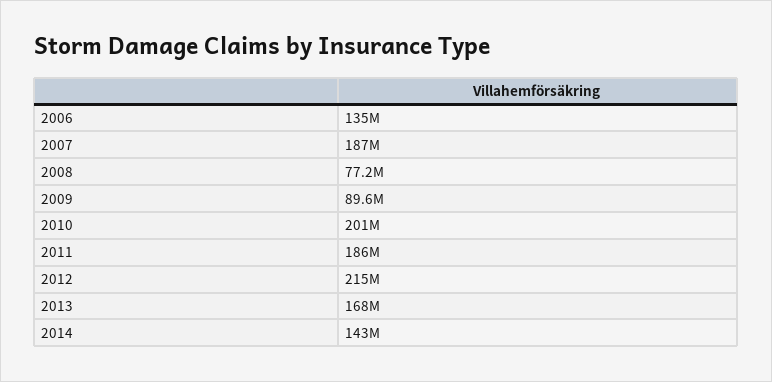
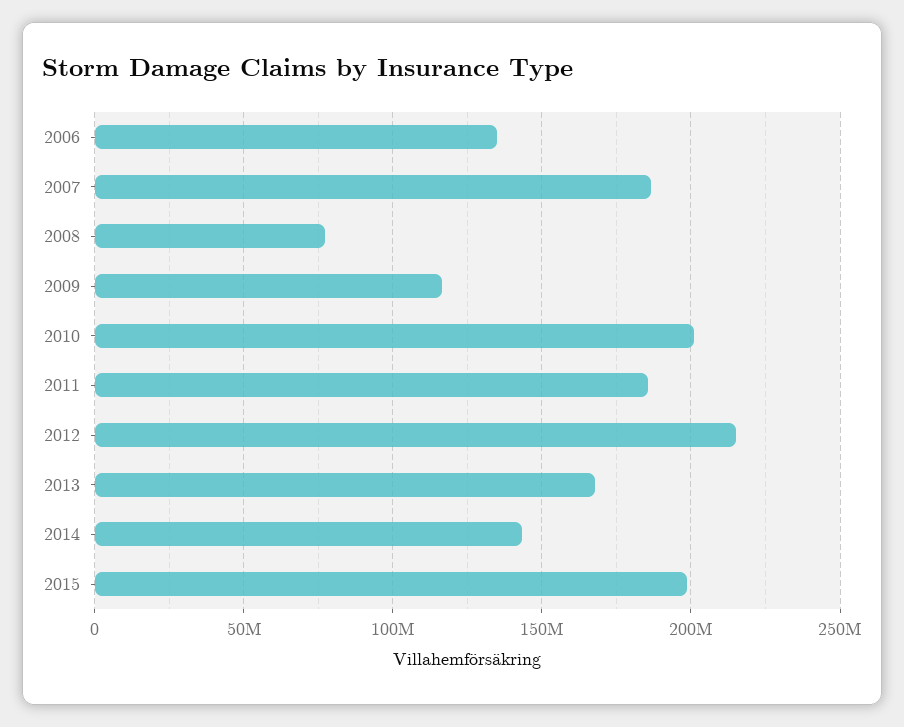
2009: 89600000 -> 115000000
2015: none -> 200000000

